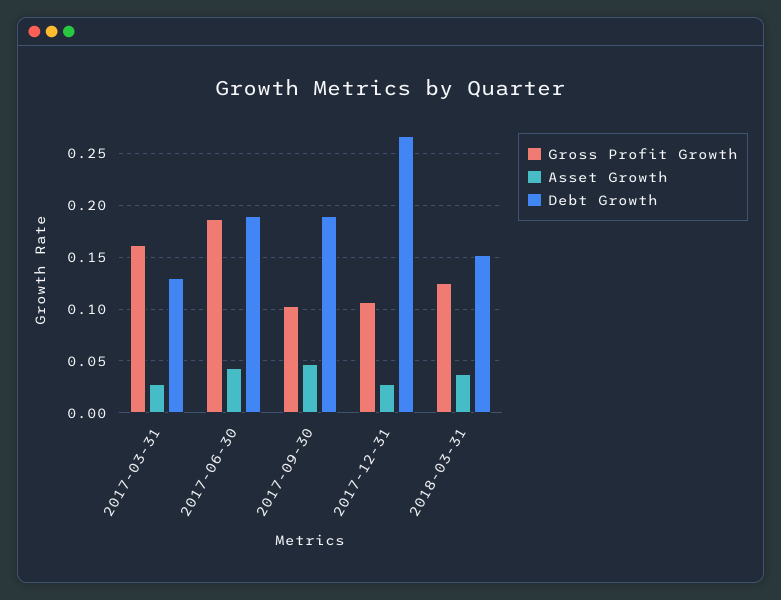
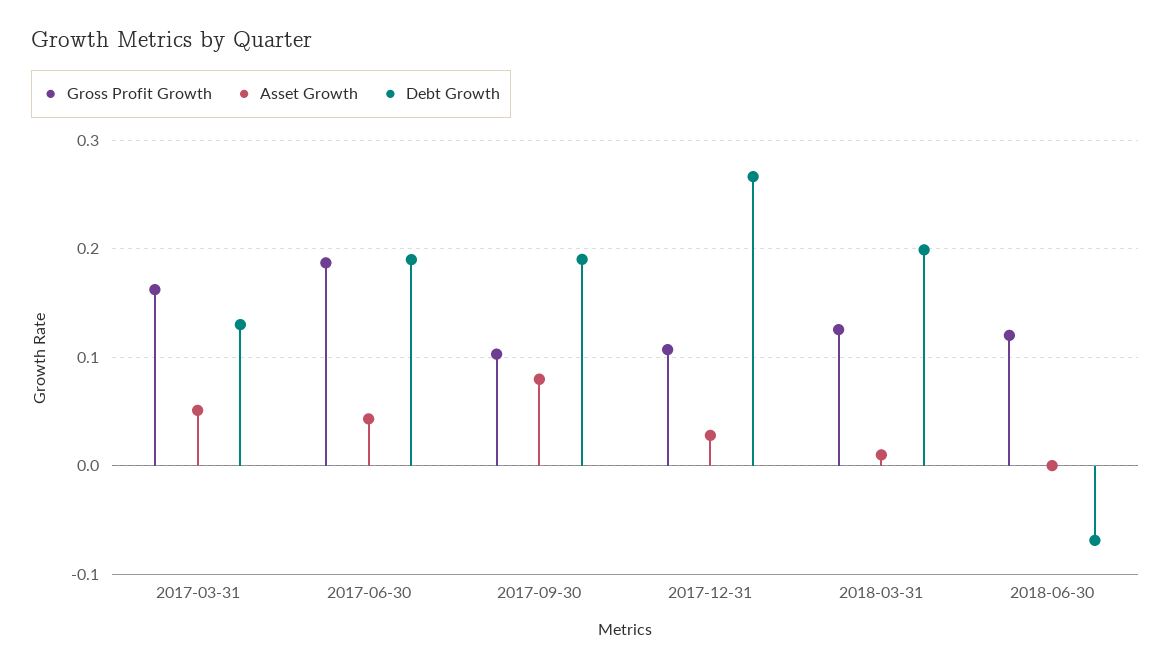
Asset Growth, 2017-03-31: 0.03 -> 0.05
Asset Growth, 2017-09-30: 0.05 -> 0.08
Asset Growth, 2018-03-31: 0.04 -> 0.01
Debt Growth, 2018-03-31: 0.15 -> 0.2
Gross Profit Growth, 2018-06-30: none -> 0.12
Asset Growth, 2018-06-30: none -> 0
Debt Growth, 2018-06-30: none -> -0.07

